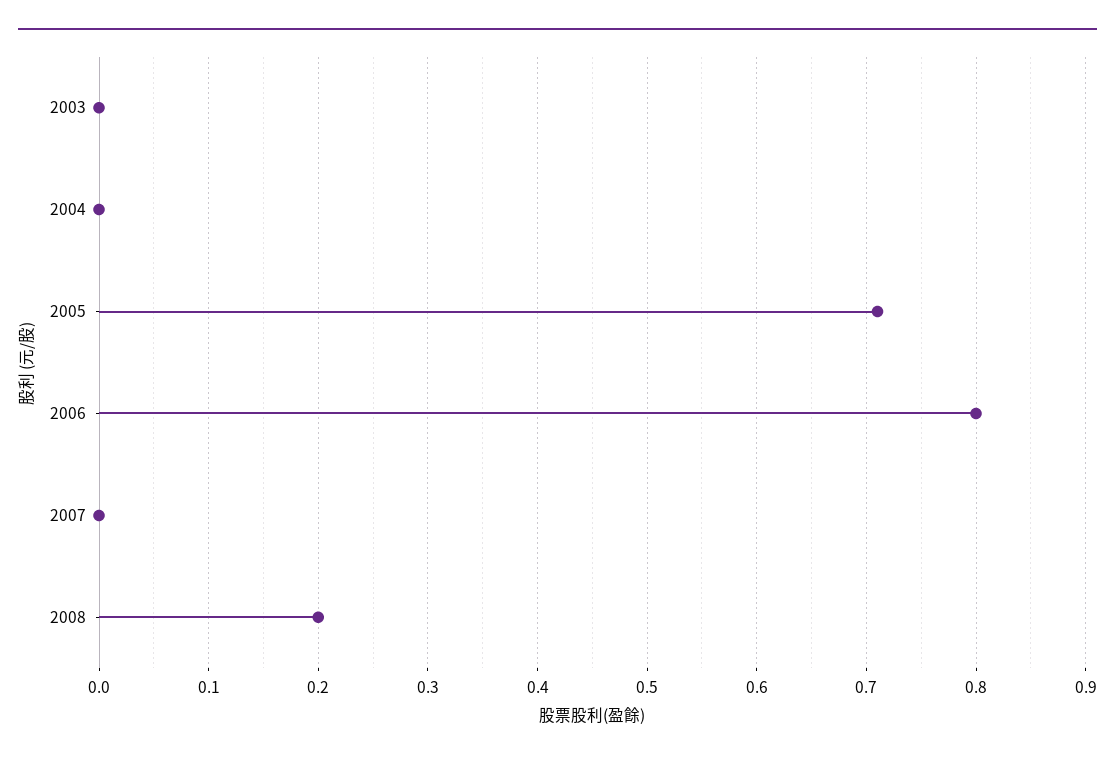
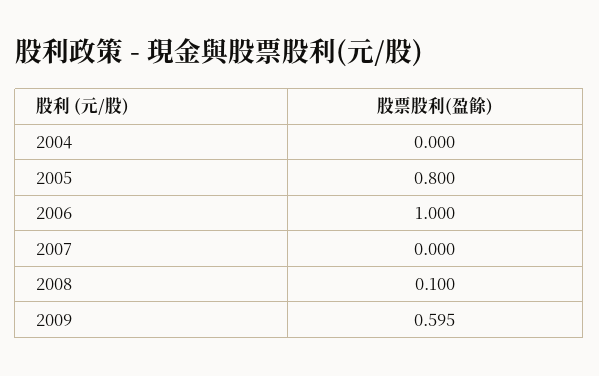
2003: 0 -> none
2005: 0.71 -> 0.8
2006: 0.8 -> 1
2008: 0.2 -> 0.1
2009: none -> 0.595

